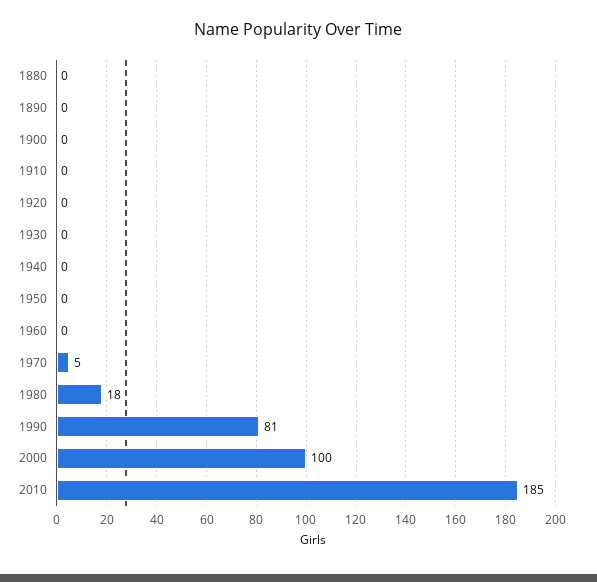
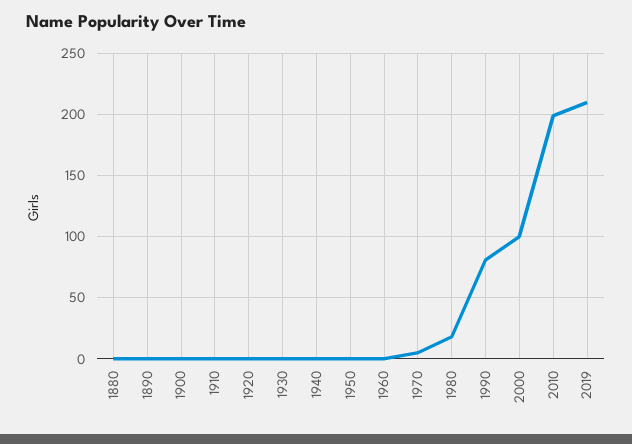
2010: 185 -> 200
2019: none -> 210

